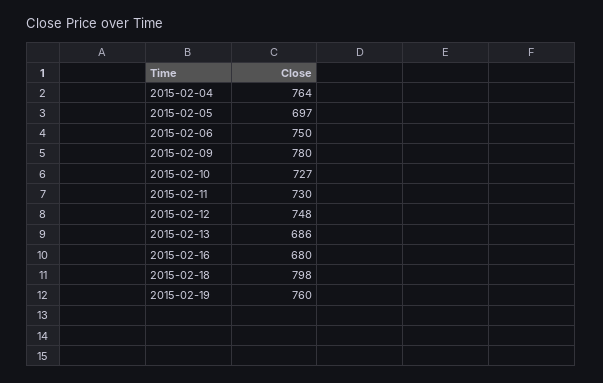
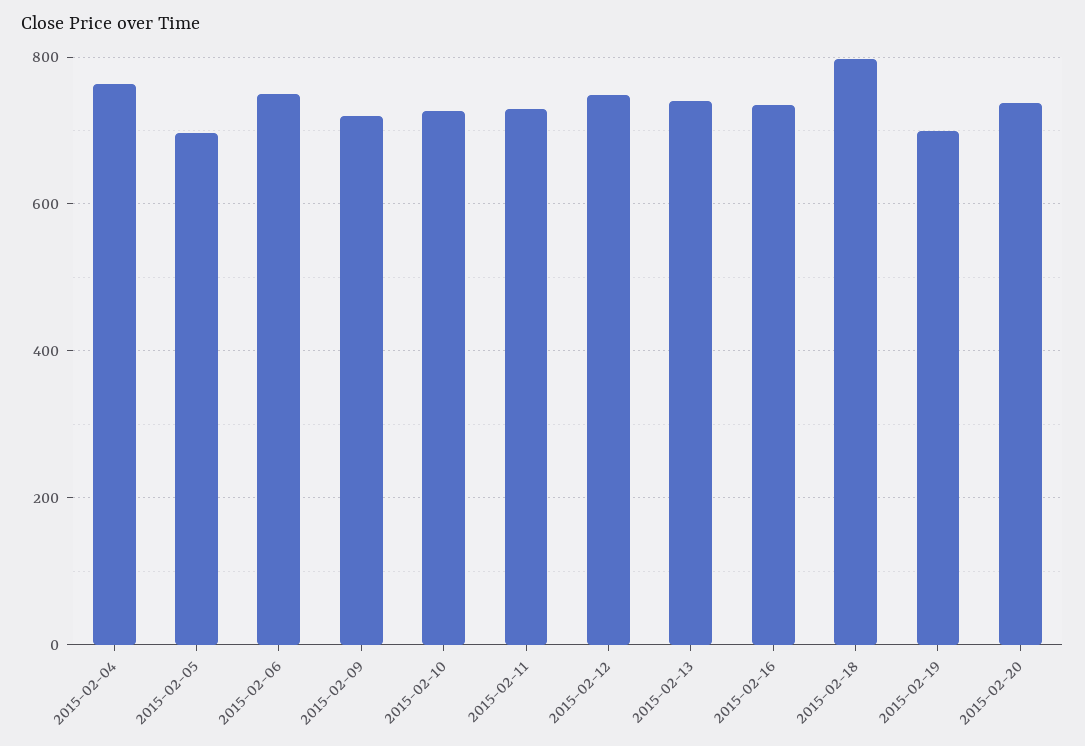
2015-02-09: 780 -> 720
2015-02-13: 686 -> 740
2015-02-16: 680 -> 740
2015-02-19: 760 -> 700
2015-02-20: none -> 740

